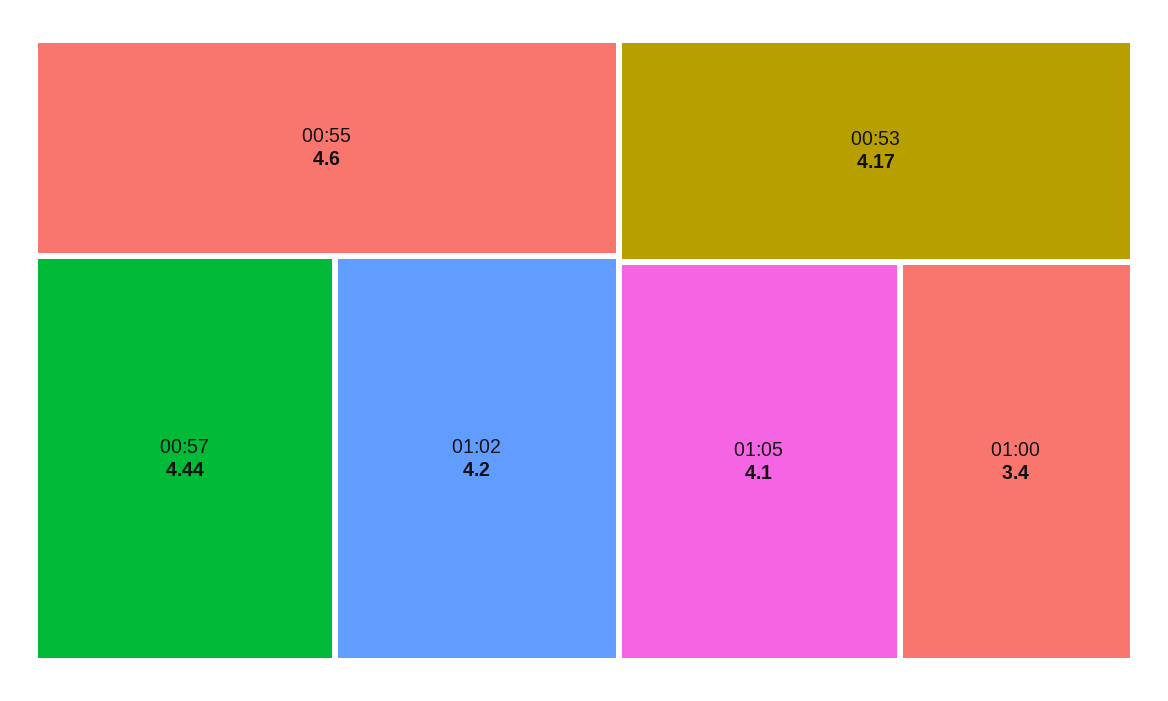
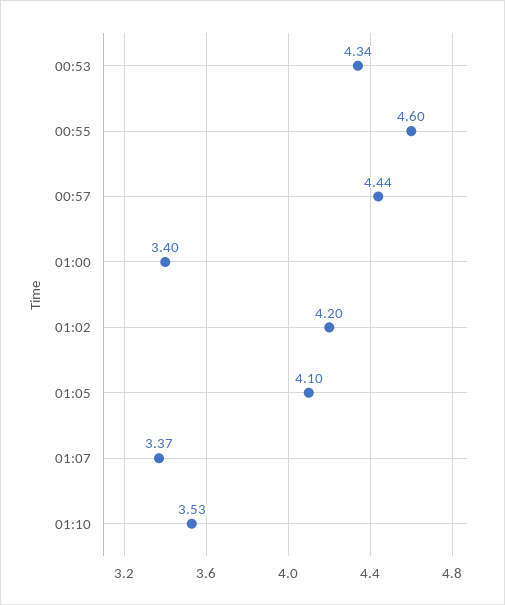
00:53: 4.17 -> 4.34
01:07: none -> 3.37
01:10: none -> 3.53

